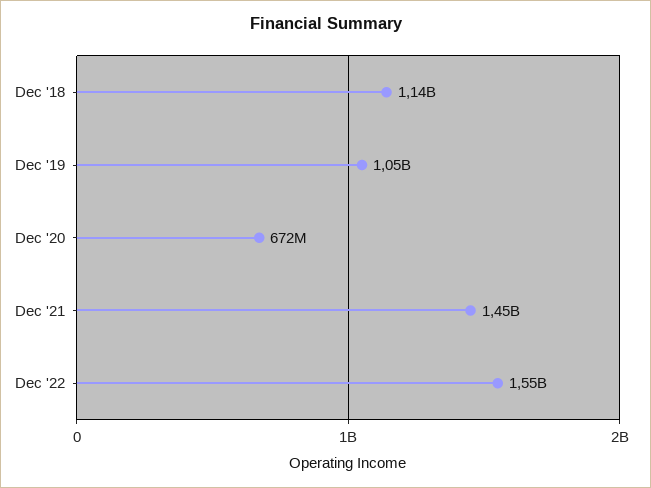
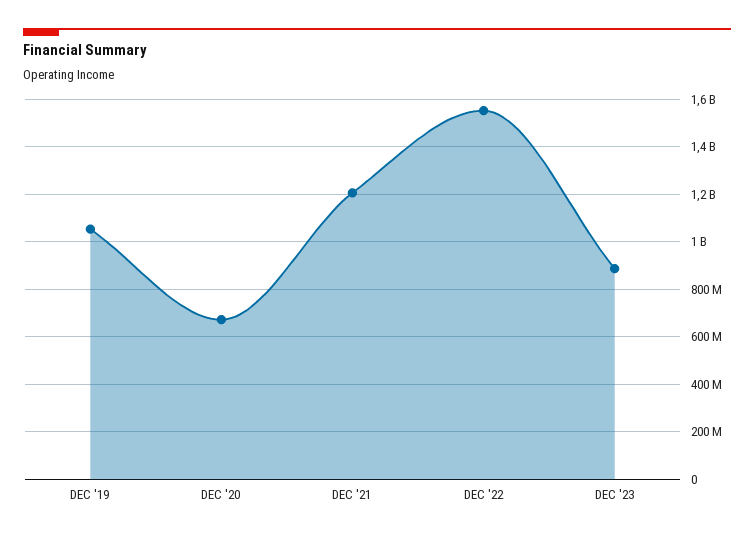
Dec '18: 1140000000 -> none
Dec '21: 1450000000 -> 1200000000
DEC '23: none -> 900000000

